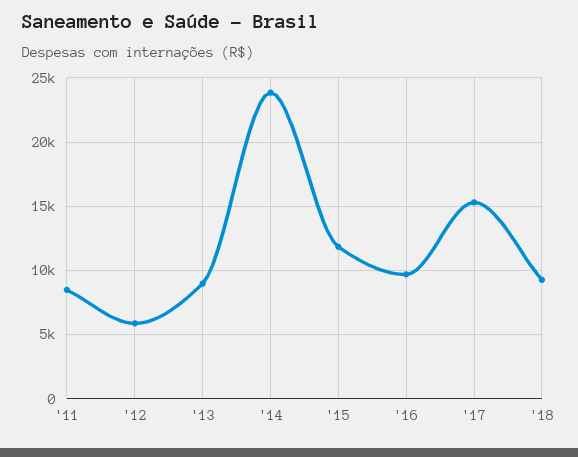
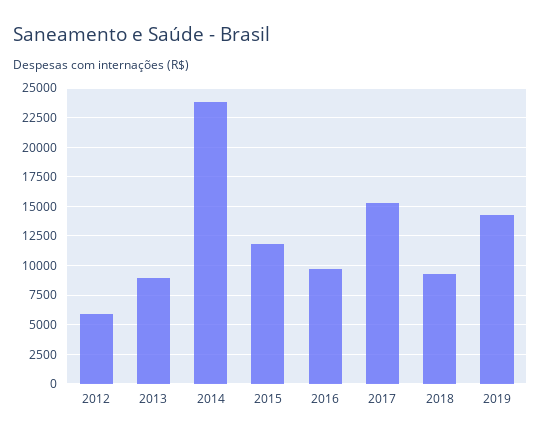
'11: 8500 -> none
2019: none -> 15000

